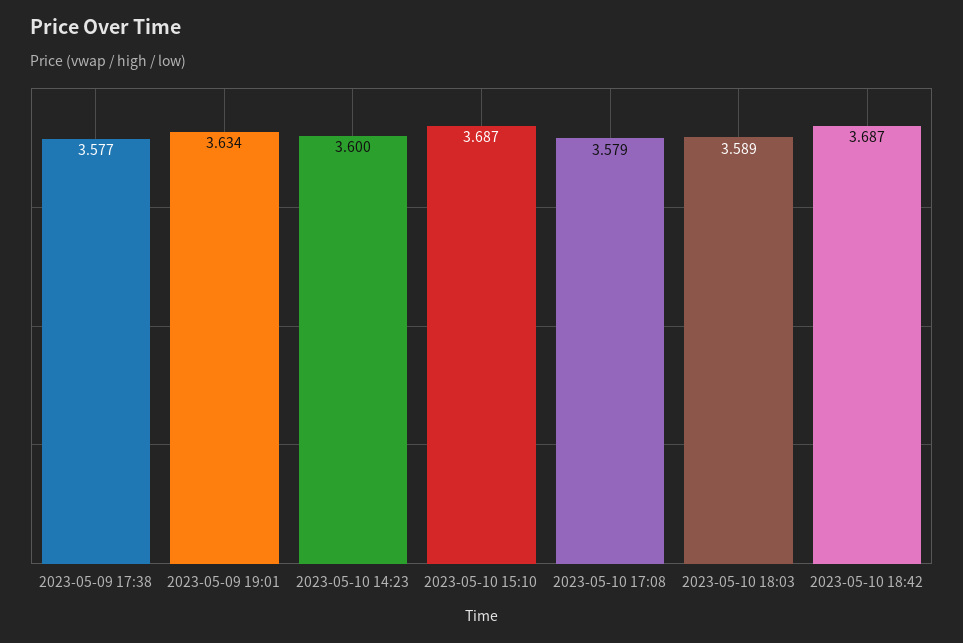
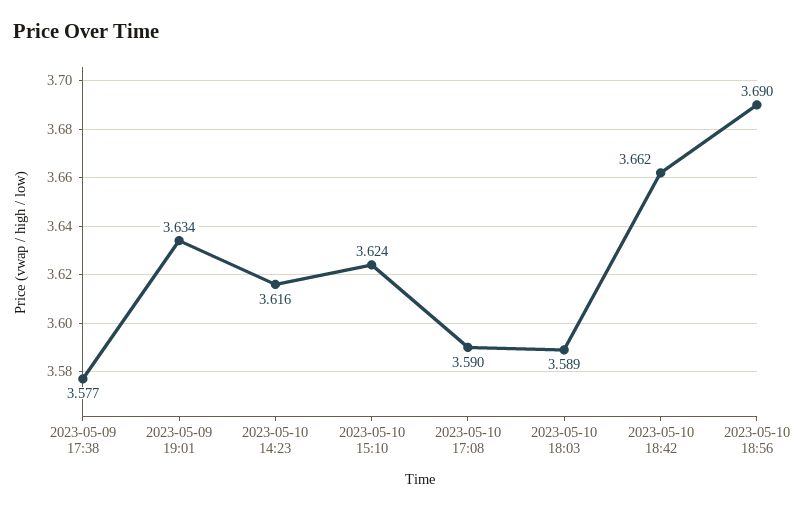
2023-05-10 14:23: 3.6 -> 3.616
2023-05-10 15:10: 3.687 -> 3.624
2023-05-10 17:08: 3.579 -> 3.59
2023-05-10 18:42: 3.687 -> 3.662
2023-05-10 18:56: none -> 3.69

